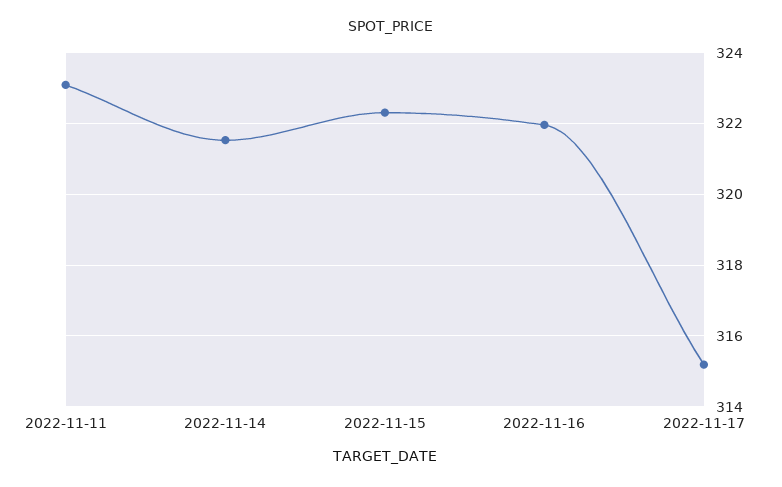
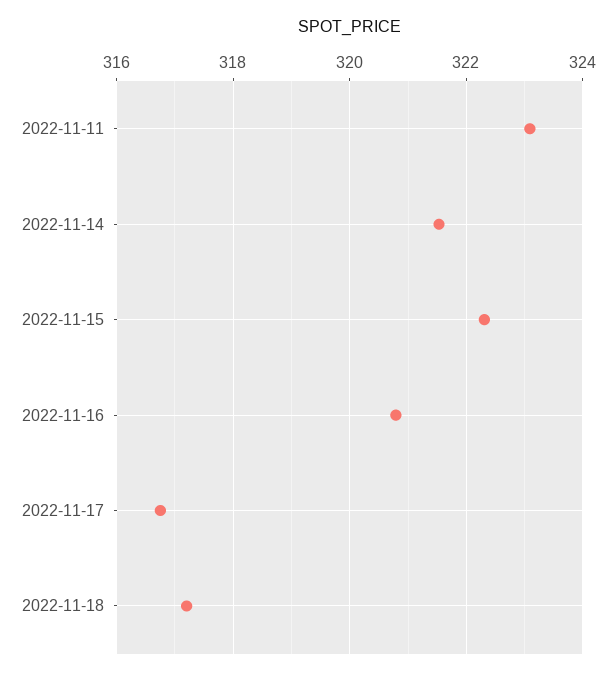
2022-11-16: 322 -> 320.8
2022-11-17: 315.2 -> 316.8
2022-11-18: none -> 317.2

